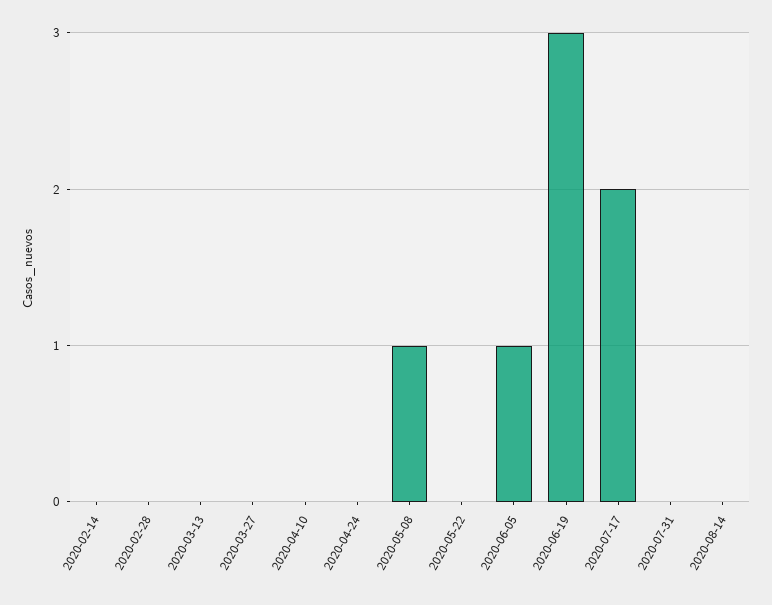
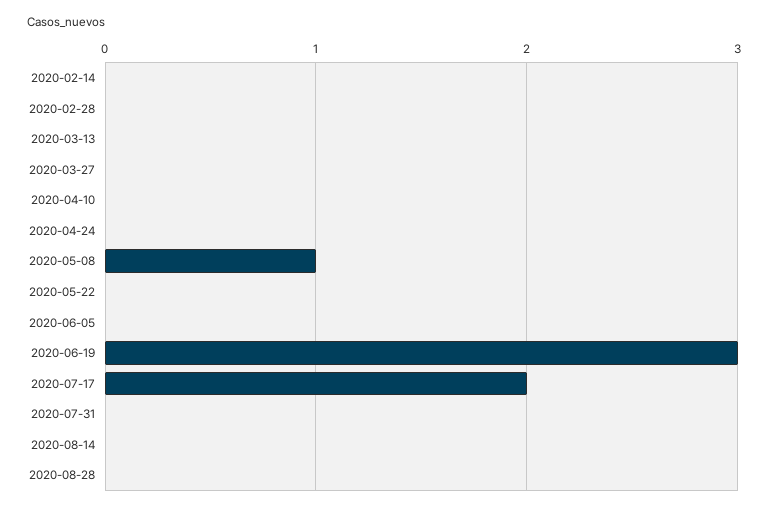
2020-06-05: 1 -> 0
2020-08-28: none -> 0

